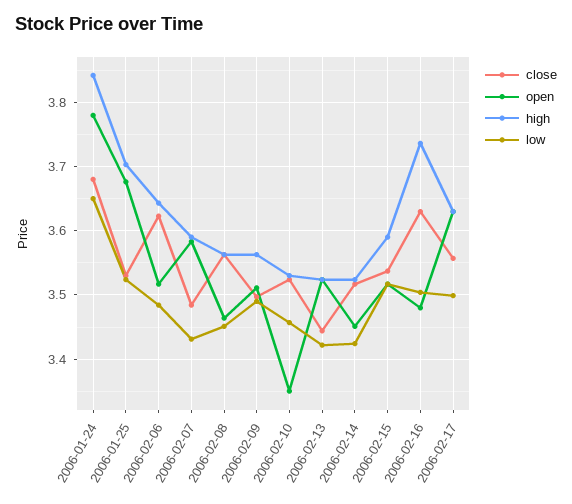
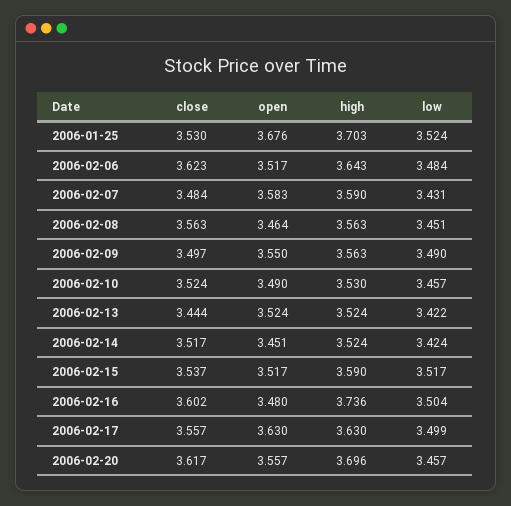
close, 2006-01-24: 3.68 -> none
open, 2006-01-24: 3.78 -> none
high, 2006-01-24: 3.84 -> none
low, 2006-01-24: 3.65 -> none
open, 2006-02-09: 3.51 -> 3.55
open, 2006-02-10: 3.35 -> 3.49
close, 2006-02-16: 3.63 -> 3.602
close, 2006-02-20: none -> 3.617
open, 2006-02-20: none -> 3.557
high, 2006-02-20: none -> 3.696
low, 2006-02-20: none -> 3.457

